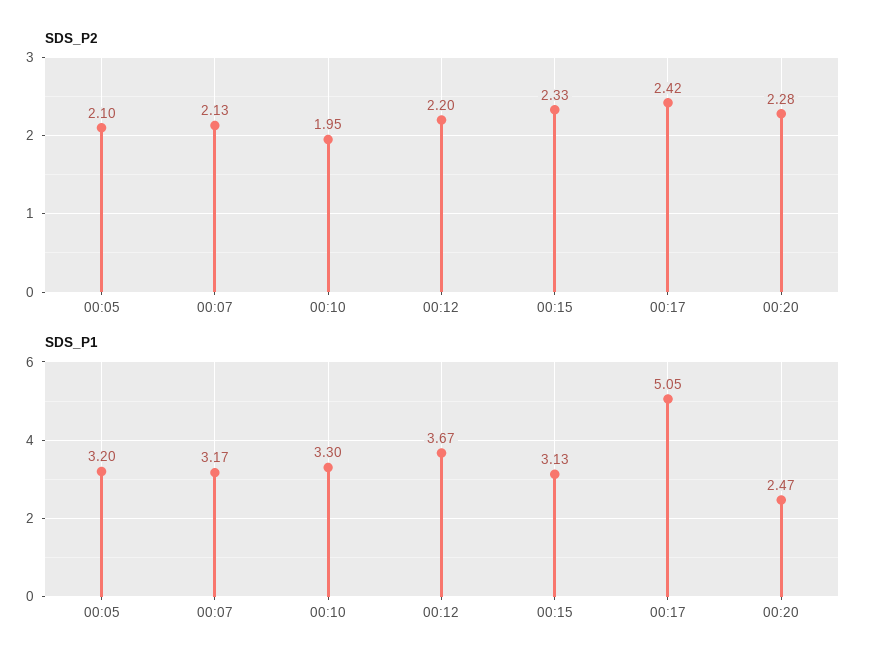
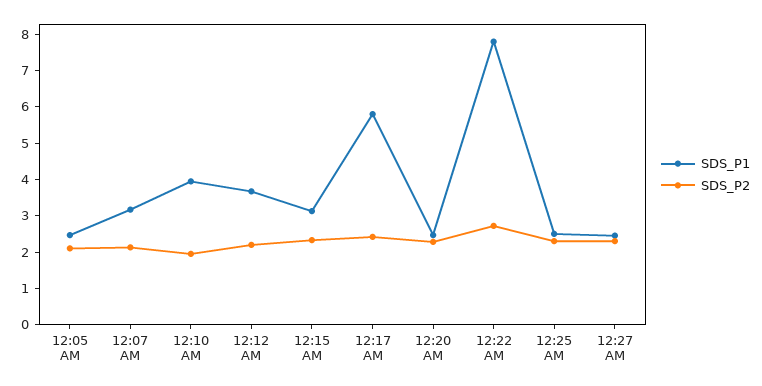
SDS_P1, 00:05: 3.2 -> 2.5
SDS_P1, 00:10: 3.3 -> 4
SDS_P1, 00:17: 5.05 -> 5.75
SDS_P1, 12:22 AM: none -> 7.75
SDS_P2, 12:22 AM: none -> 2.75
SDS_P1, 12:25 AM: none -> 2.5
SDS_P2, 12:25 AM: none -> 2.25
SDS_P1, 12:27 AM: none -> 2.5
SDS_P2, 12:27 AM: none -> 2.25

